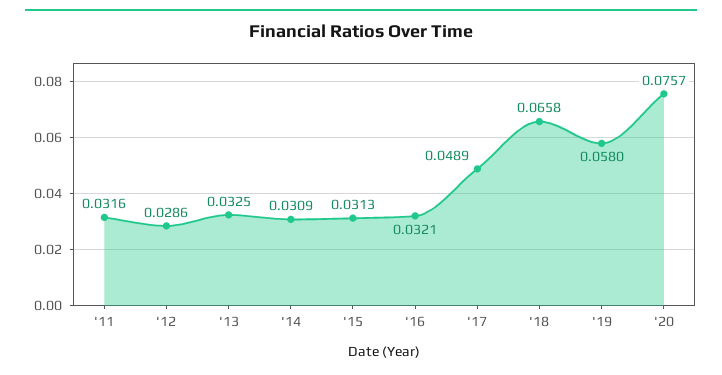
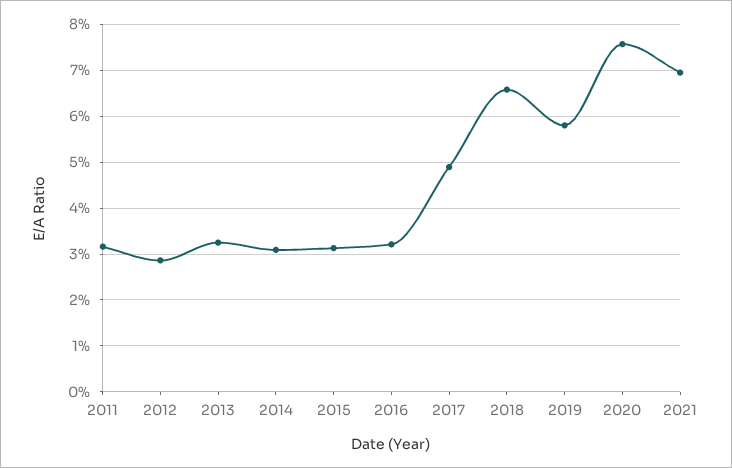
2021: none -> 0.07

